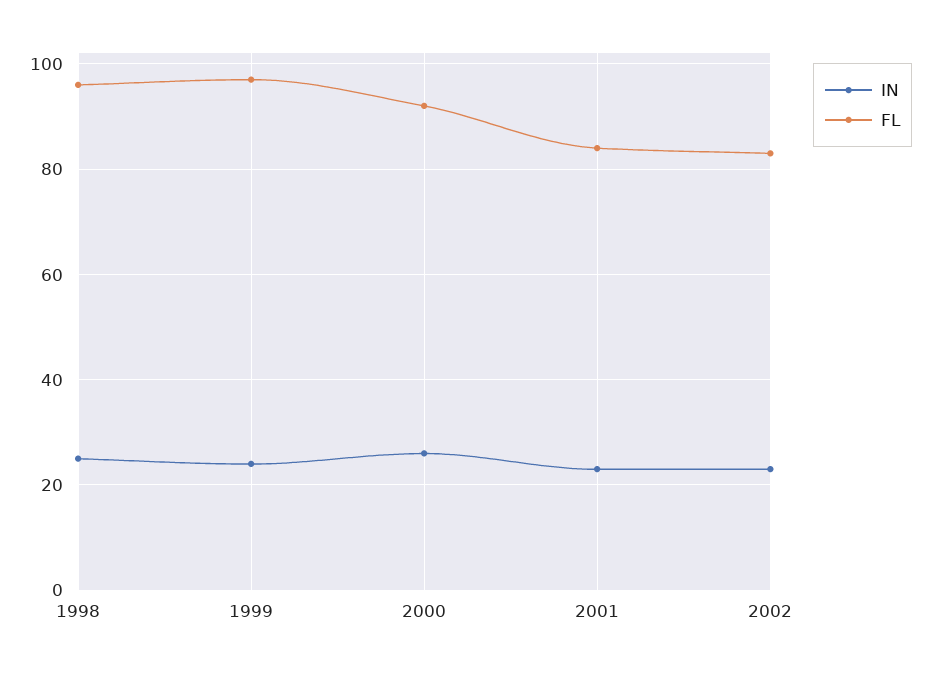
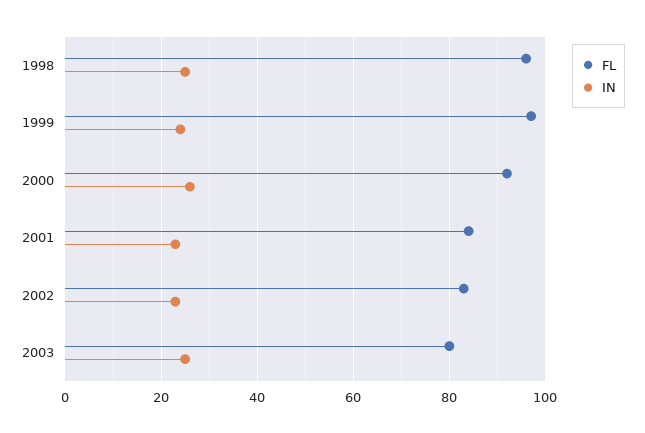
FL, 2003: none -> 80
IN, 2003: none -> 25

